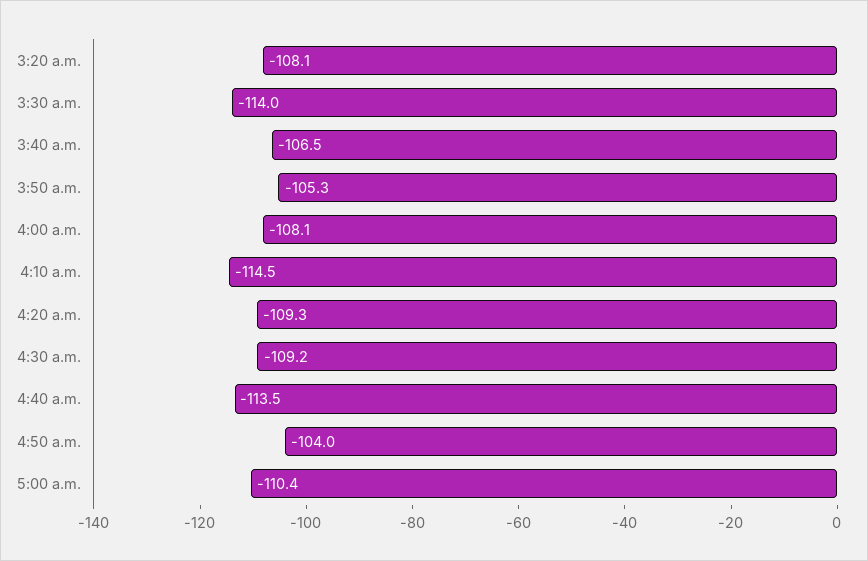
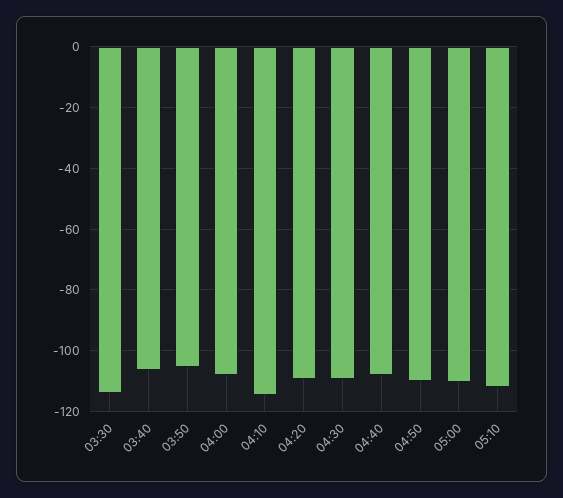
3:20 a.m.: -108.1 -> none
4:40 a.m.: -113.5 -> -108
4:50 a.m.: -104 -> -110
05:10: none -> -112

